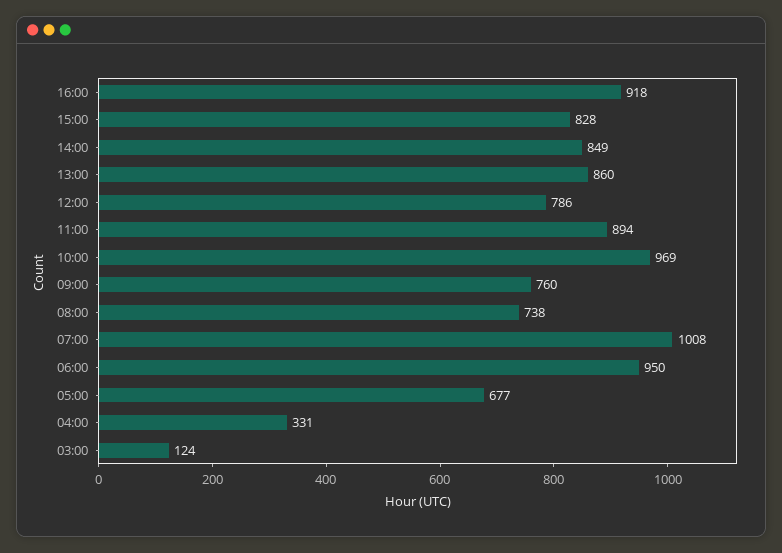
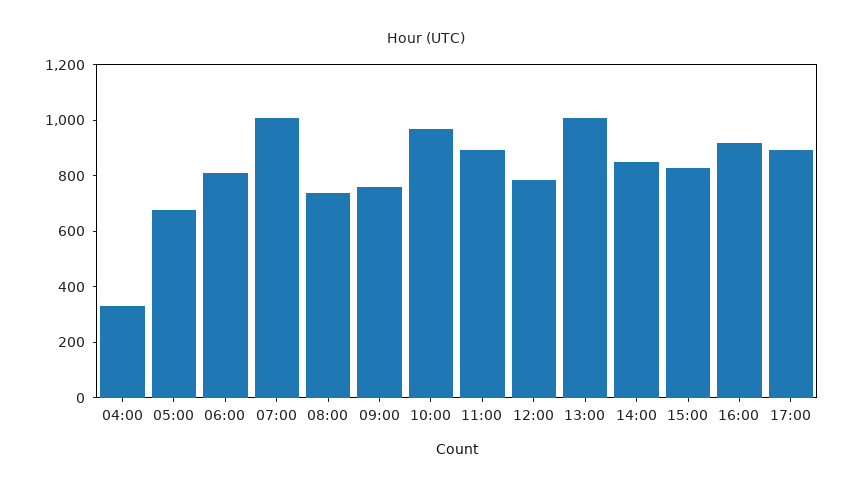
13:00: 860 -> 1000
06:00: 950 -> 800
03:00: 124 -> none
17:00: none -> 900

